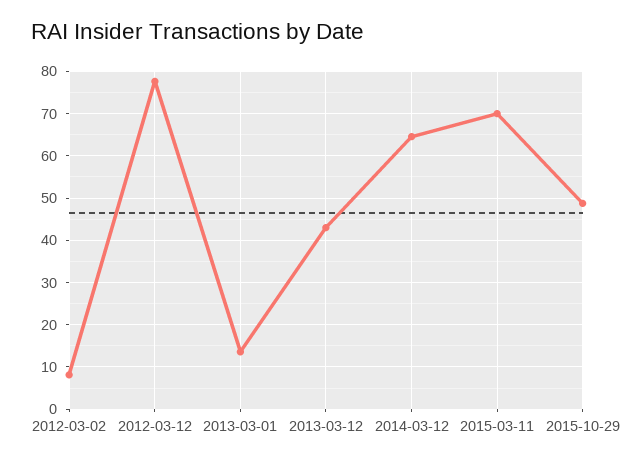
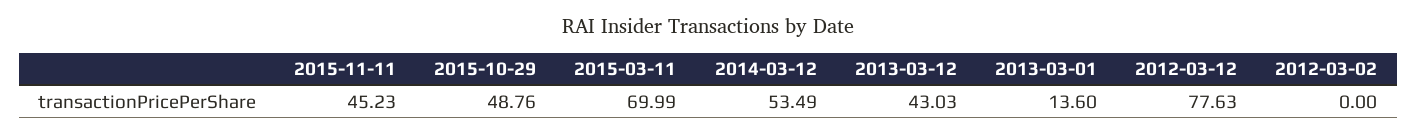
2012-03-02: 8 -> 0
2014-03-12: 64 -> 53.49
2015-11-11: none -> 45.23

